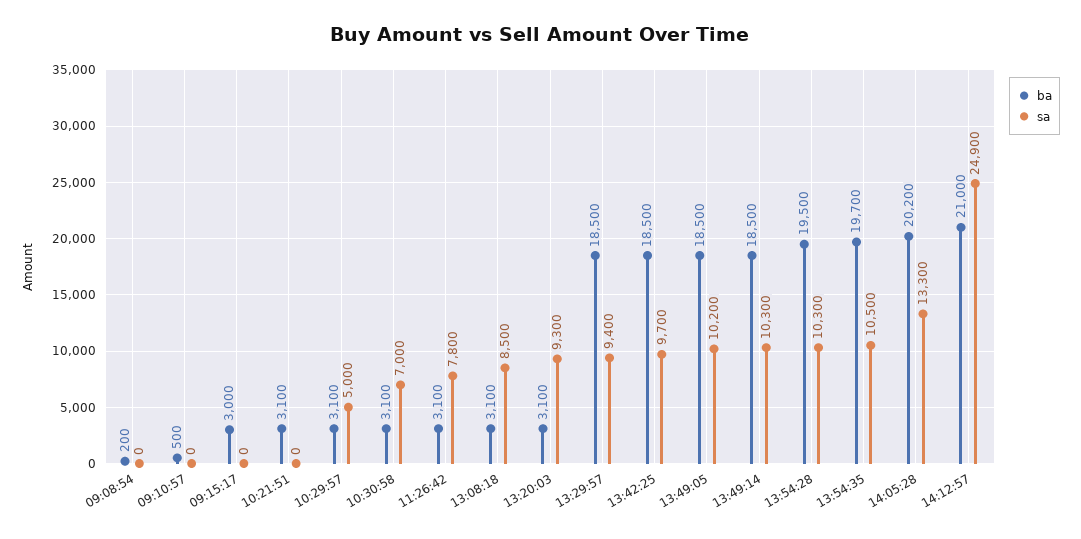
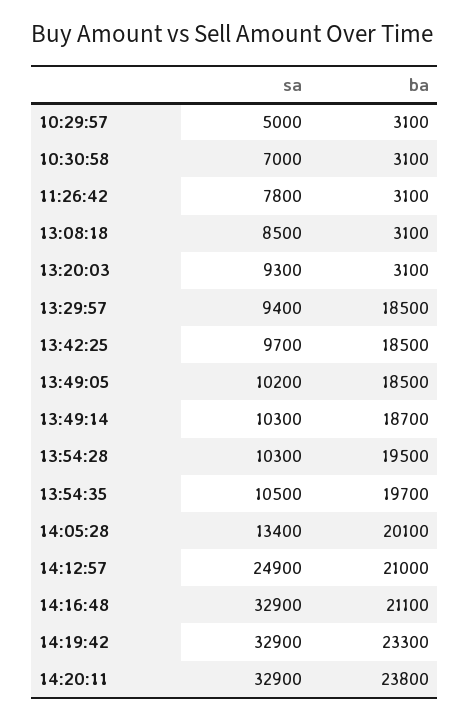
ba, 09:08:54: 200 -> none
sa, 09:08:54: 0 -> none
ba, 09:10:57: 500 -> none
sa, 09:10:57: 0 -> none
ba, 09:15:17: 3000 -> none
sa, 09:15:17: 0 -> none
ba, 10:21:51: 3100 -> none
sa, 10:21:51: 0 -> none
ba, 13:49:14: 18500 -> 18700
ba, 14:05:28: 20200 -> 20100
sa, 14:05:28: 13300 -> 13400
sa, 14:16:48: none -> 32900
ba, 14:16:48: none -> 21100
sa, 14:19:42: none -> 32900
ba, 14:19:42: none -> 23300
sa, 14:20:11: none -> 32900
ba, 14:20:11: none -> 23800

